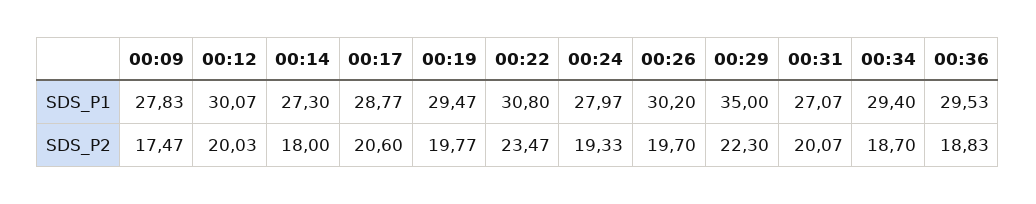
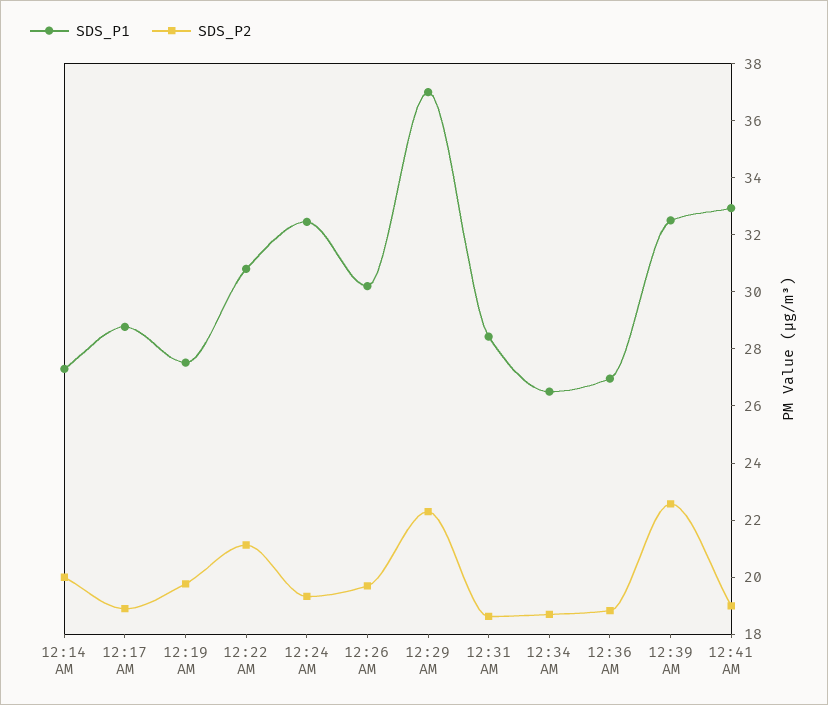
SDS_P1, 00:09: 27.83 -> none
SDS_P1, 00:12: 30.07 -> none
SDS_P1, 00:19: 29.47 -> 27.5
SDS_P1, 00:24: 27.97 -> 32.5
SDS_P1, 00:29: 35 -> 37
SDS_P1, 00:31: 27.07 -> 28.5
SDS_P1, 00:34: 29.4 -> 26.5
SDS_P1, 00:36: 29.53 -> 27
SDS_P2, 00:09: 17.47 -> none
SDS_P2, 00:12: 20.03 -> none
SDS_P2, 00:14: 18 -> 20
SDS_P2, 00:17: 20.6 -> 19
SDS_P2, 00:22: 23.47 -> 21
SDS_P2, 00:31: 20.07 -> 18.5
SDS_P1, 12:39 AM: none -> 32.5
SDS_P2, 12:39 AM: none -> 22.5
SDS_P1, 12:41 AM: none -> 33
SDS_P2, 12:41 AM: none -> 19

